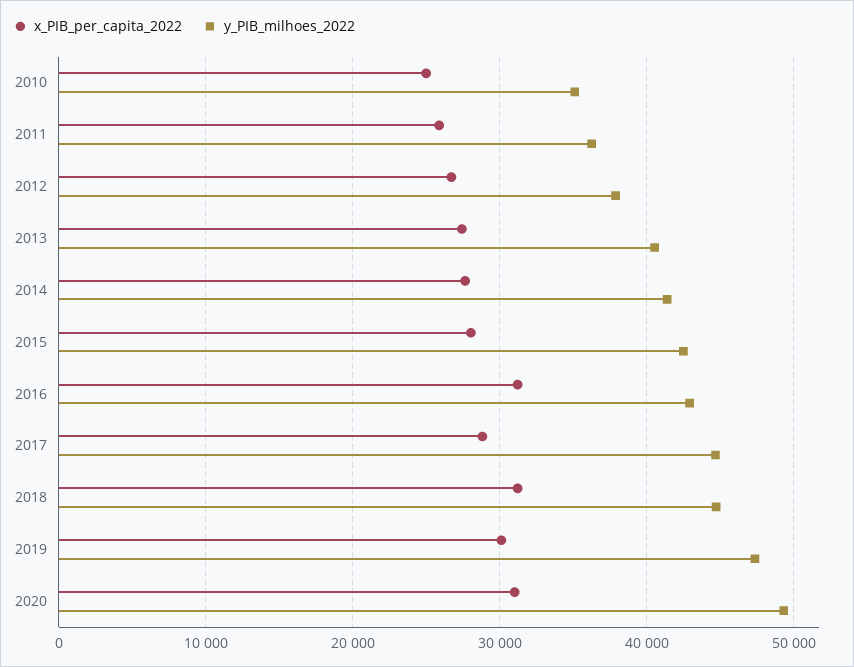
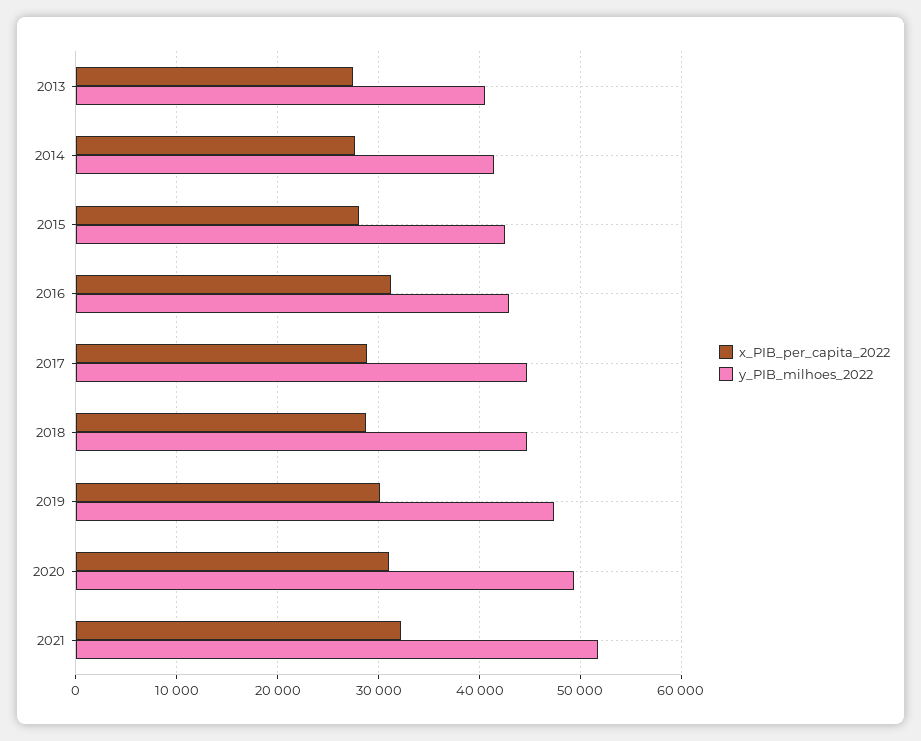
x_PIB_per_capita_2022, 2010: 25000 -> none
y_PIB_milhoes_2022, 2010: 35000 -> none
x_PIB_per_capita_2022, 2011: 26000 -> none
y_PIB_milhoes_2022, 2011: 36000 -> none
x_PIB_per_capita_2022, 2012: 27000 -> none
y_PIB_milhoes_2022, 2012: 38000 -> none
x_PIB_per_capita_2022, 2018: 31000 -> 29000
x_PIB_per_capita_2022, 2021: none -> 32000
y_PIB_milhoes_2022, 2021: none -> 52000

